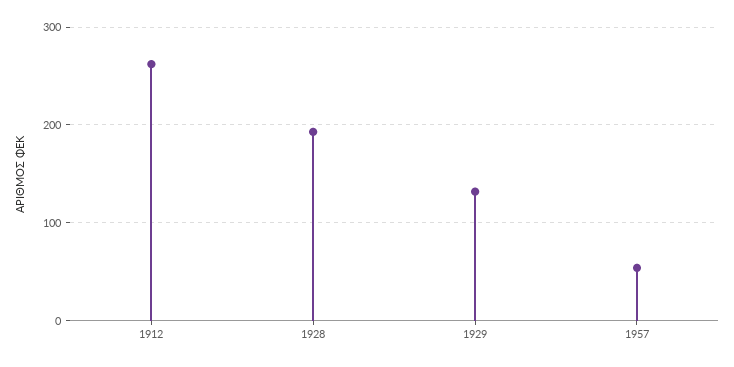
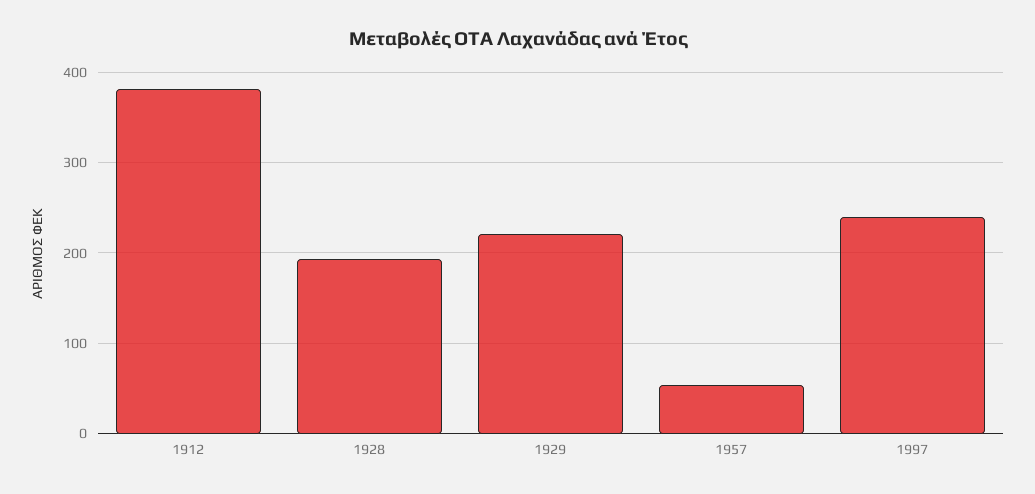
1912: 260 -> 380
1929: 130 -> 220
1997: none -> 240

